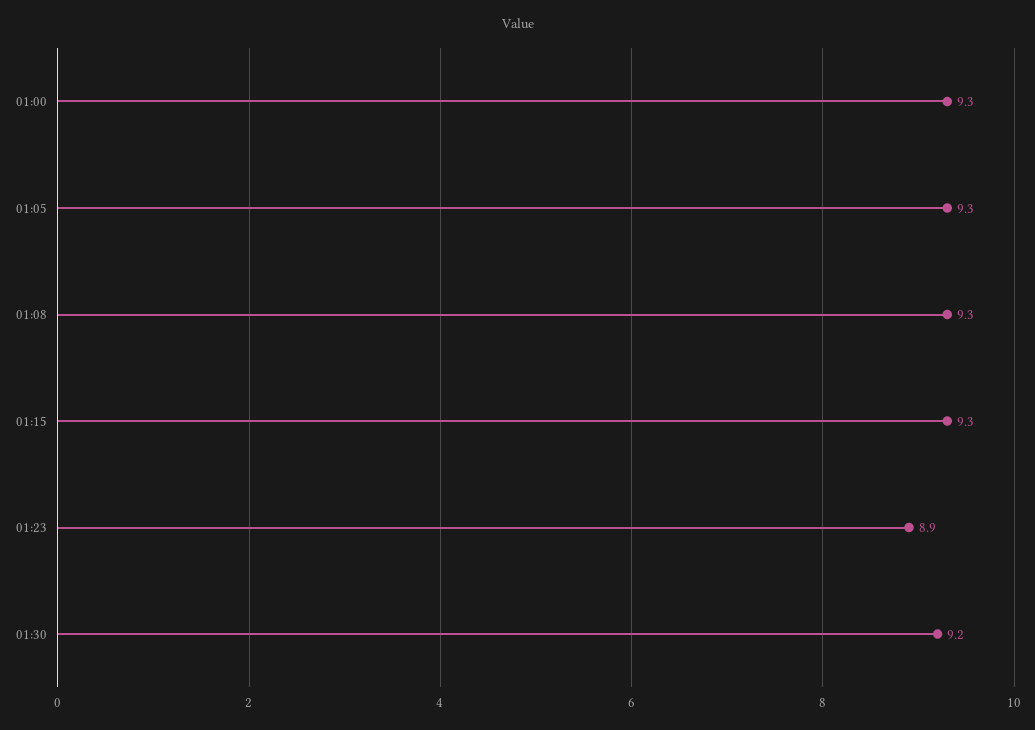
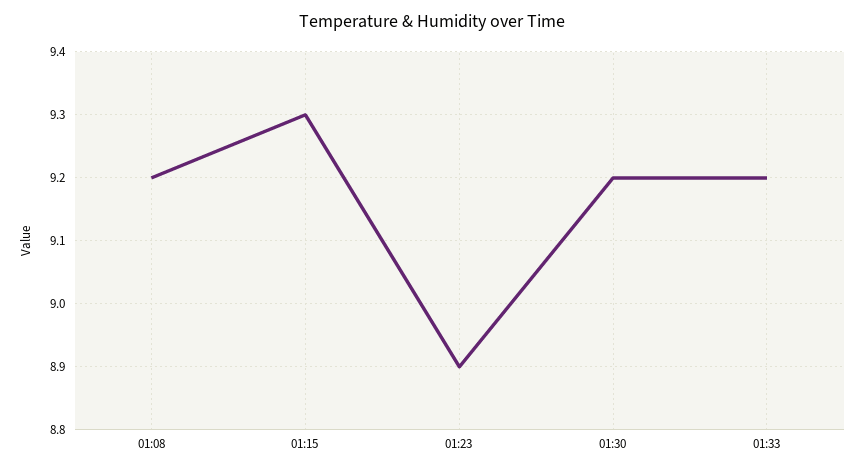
01:00: 9.3 -> none
01:05: 9.3 -> none
01:08: 9.3 -> 9.2
01:33: none -> 9.2

